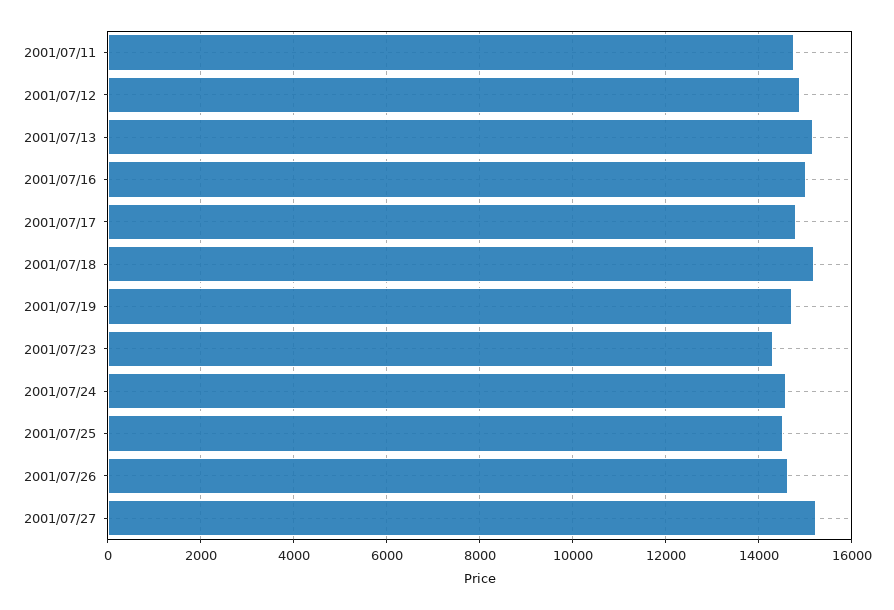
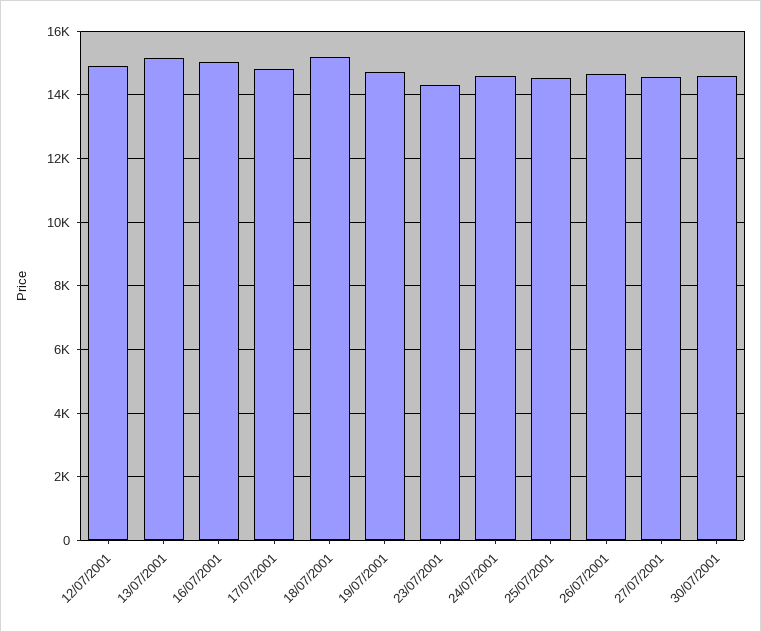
2001/07/11: 14800 -> none
2001/07/27: 15200 -> 14600
30/07/2001: none -> 14600

